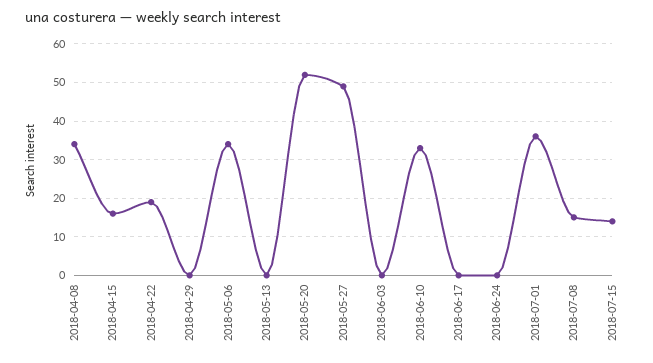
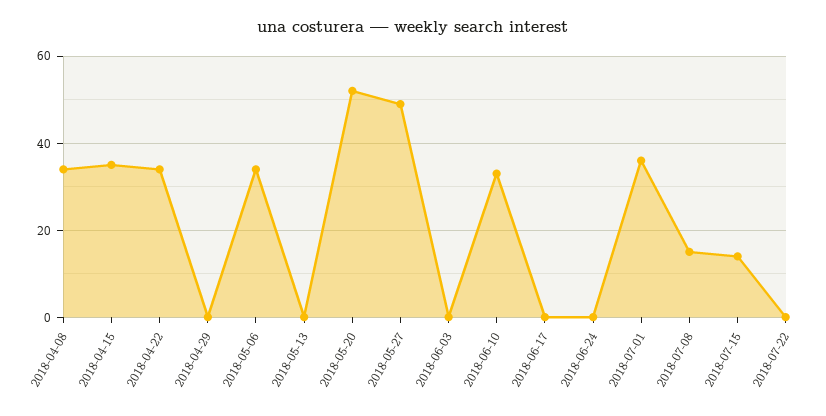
2018-04-15: 15 -> 35
2018-04-22: 20 -> 35
2018-07-22: none -> 0

